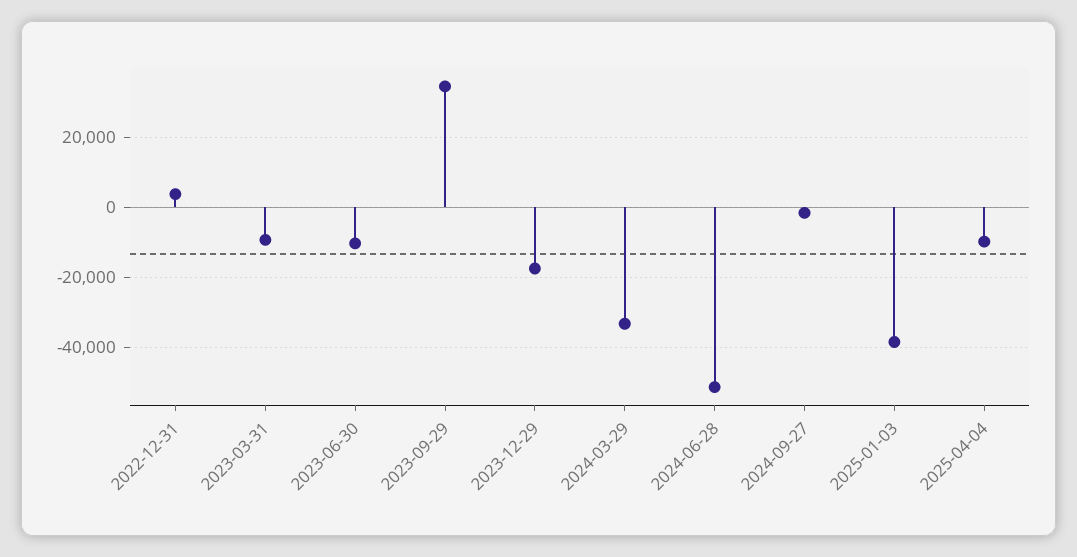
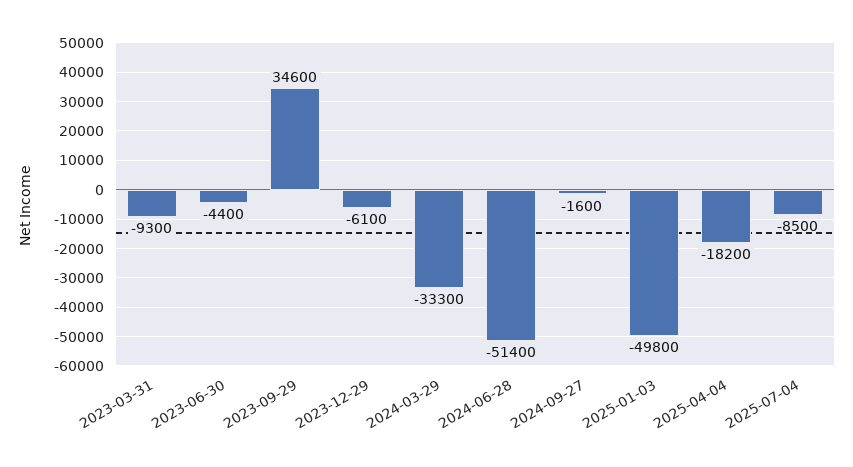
2022-12-31: 4000 -> none
2023-06-30: -10000 -> -4400
2023-12-29: -18000 -> -6100
2025-01-03: -38000 -> -49800
2025-04-04: -10000 -> -18200
2025-07-04: none -> -8500

